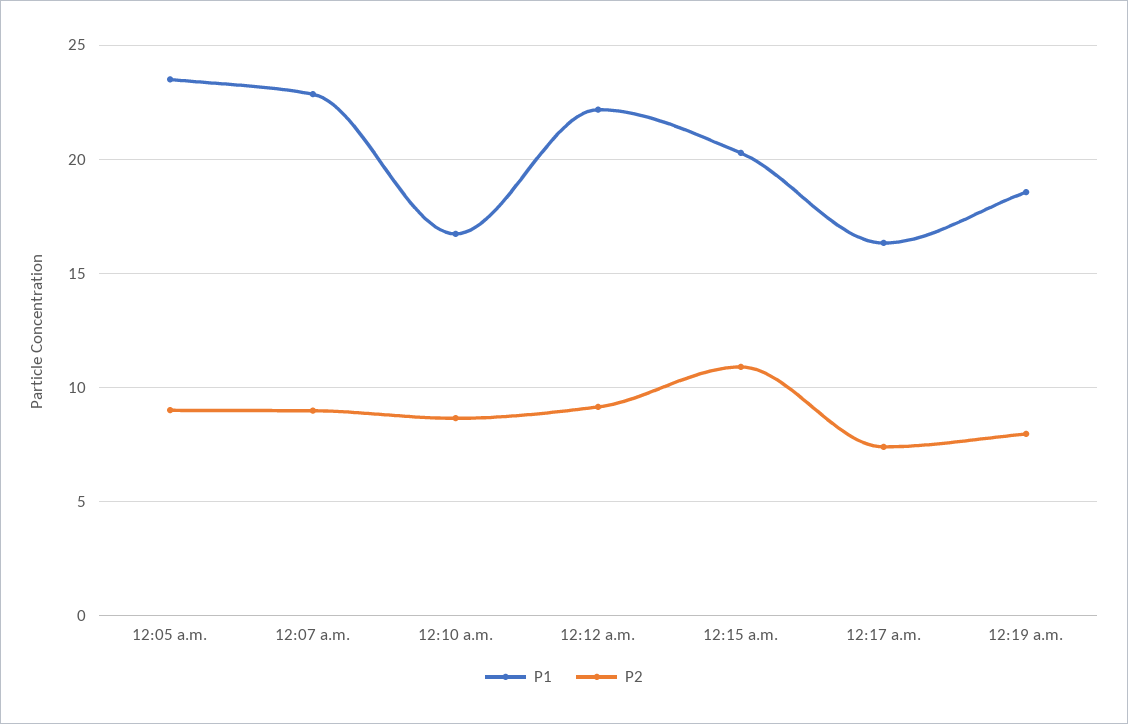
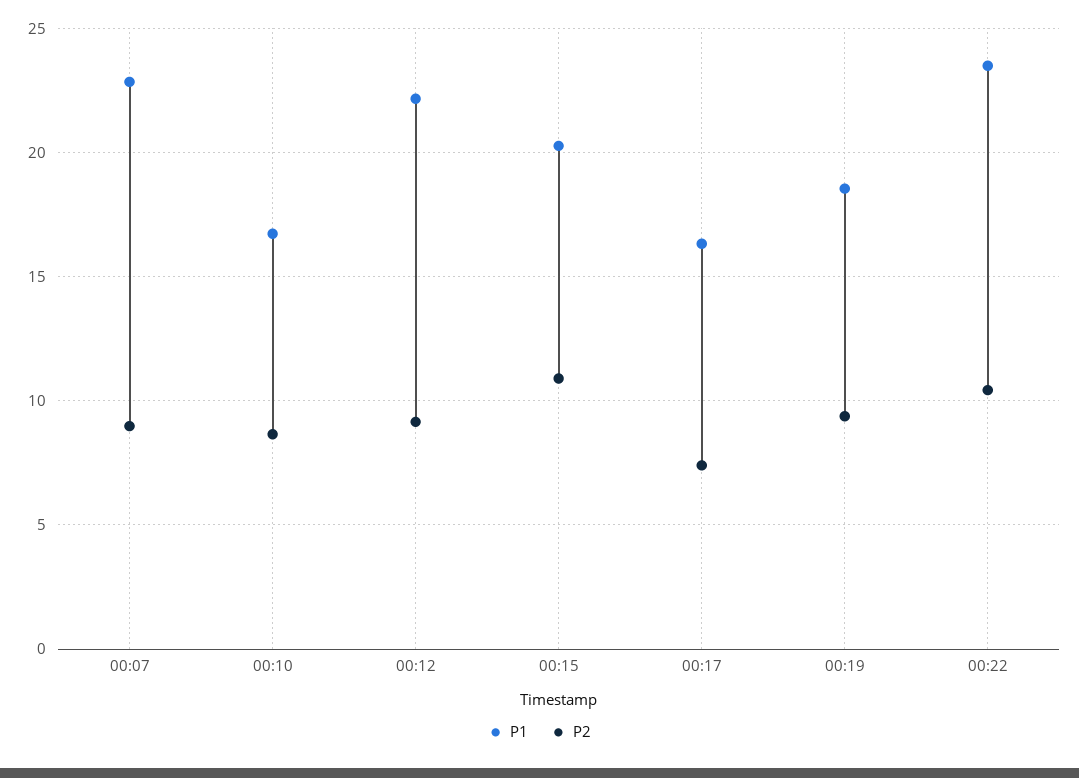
P1, 12:05 a.m.: 23.5 -> none
P2, 12:05 a.m.: 9 -> none
P2, 12:19 a.m.: 8 -> 9.5
P1, 00:22: none -> 23.5
P2, 00:22: none -> 10.5

